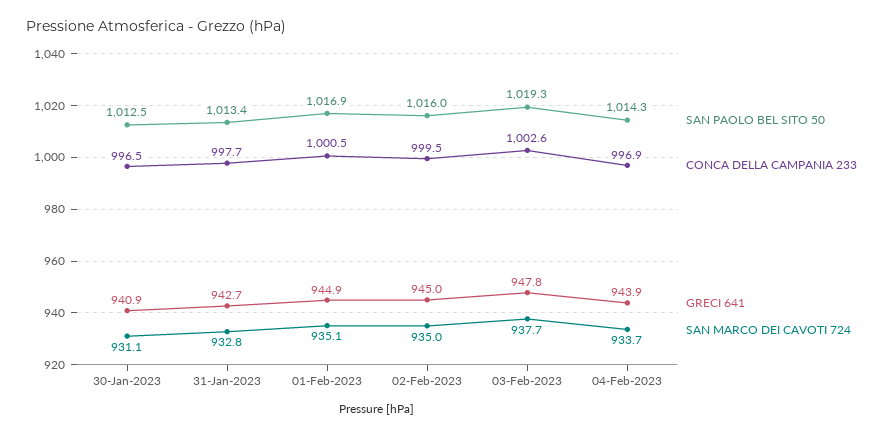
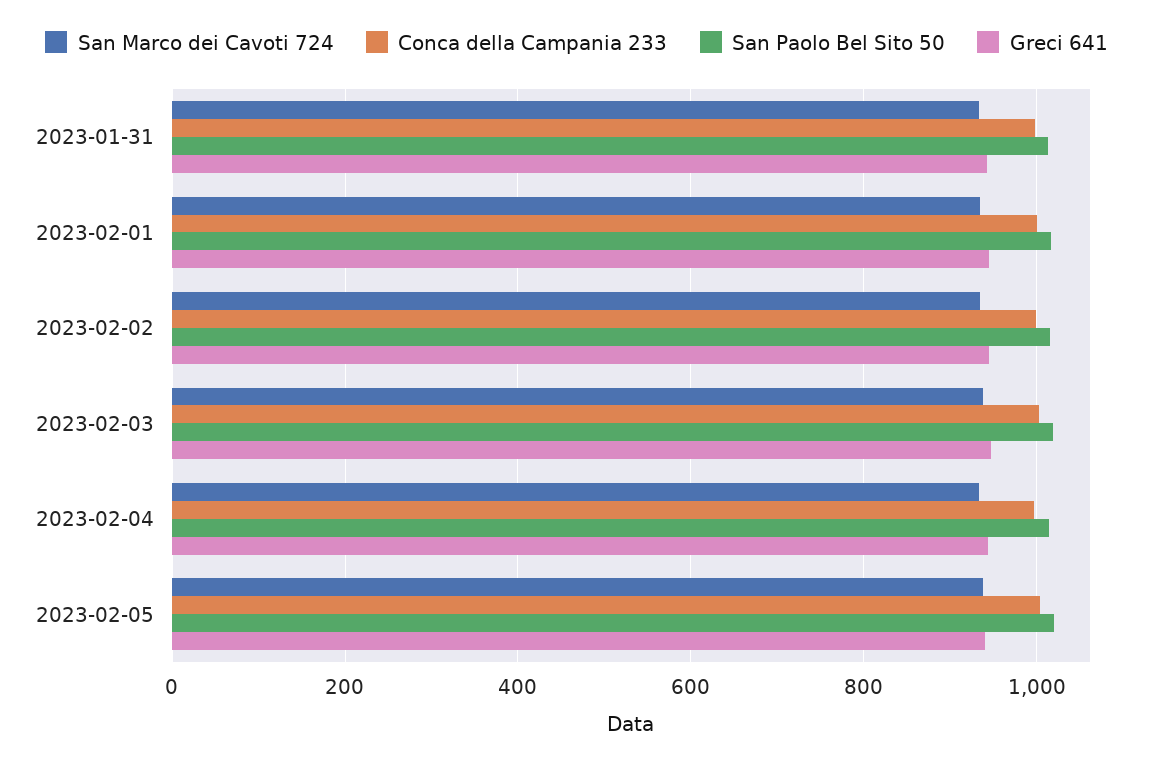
SAN PAOLO BEL SITO 50, 30-Jan-2023: 1012.5 -> none
CONCA DELLA CAMPANIA 233, 30-Jan-2023: 996.5 -> none
GRECI 641, 30-Jan-2023: 940.9 -> none
SAN MARCO DEI CAVOTI 724, 30-Jan-2023: 931.1 -> none
SAN MARCO DEI CAVOTI 724, 2023-02-05: none -> 940
CONCA DELLA CAMPANIA 233, 2023-02-05: none -> 1000
SAN PAOLO BEL SITO 50, 2023-02-05: none -> 1020
GRECI 641, 2023-02-05: none -> 940

